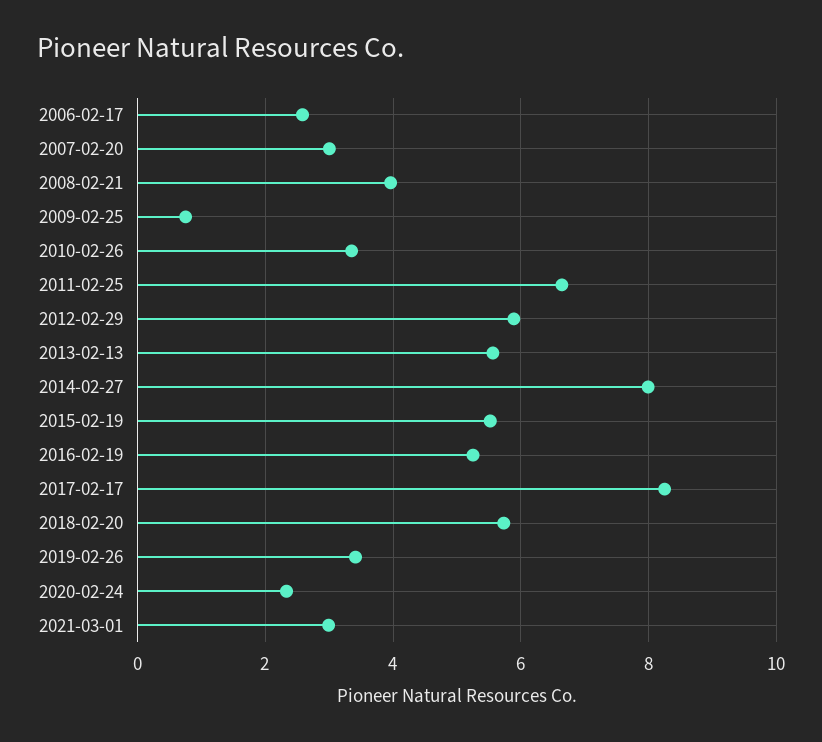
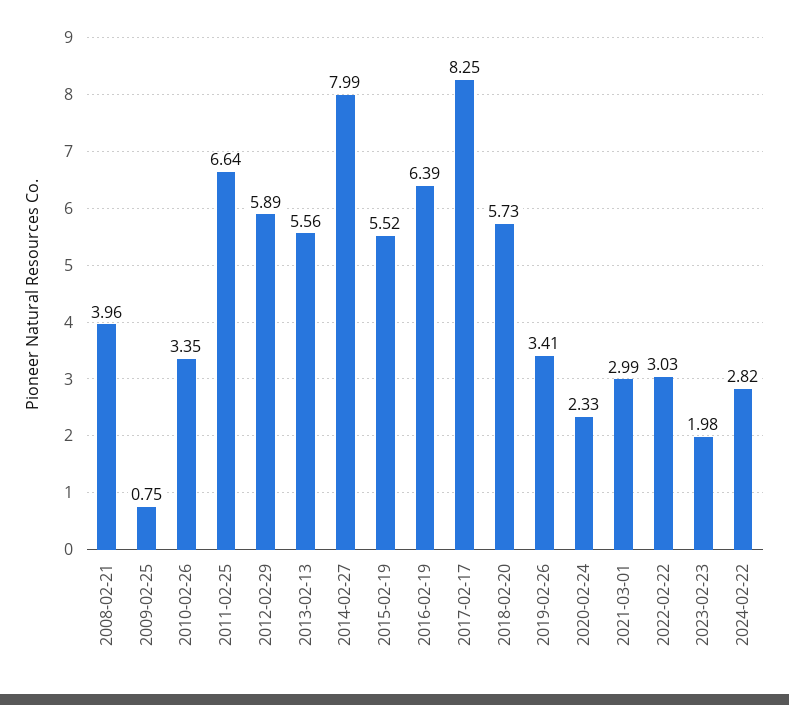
2006-02-17: 2.6 -> none
2007-02-20: 3 -> none
2016-02-19: 5.2 -> 6.39
2022-02-22: none -> 3.03
2023-02-23: none -> 1.98
2024-02-22: none -> 2.82

